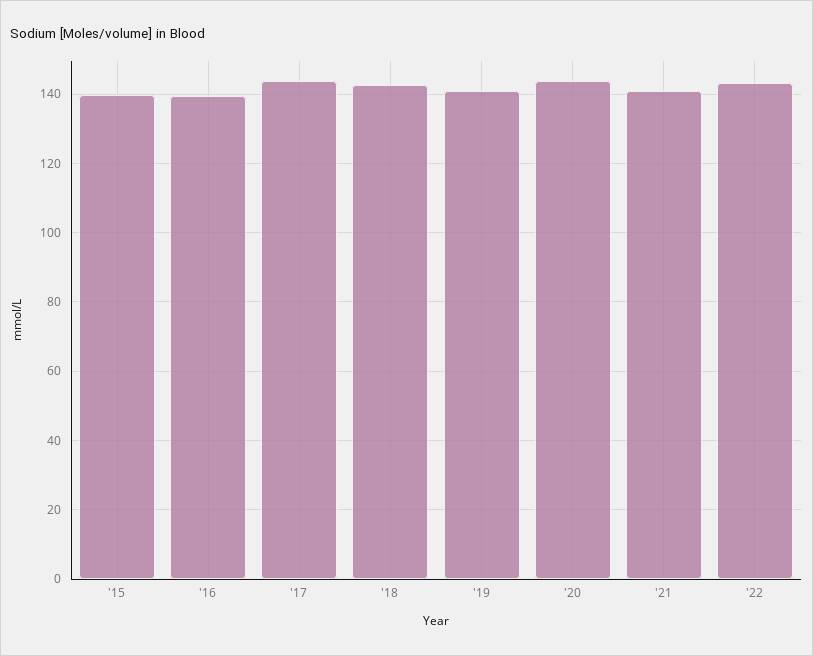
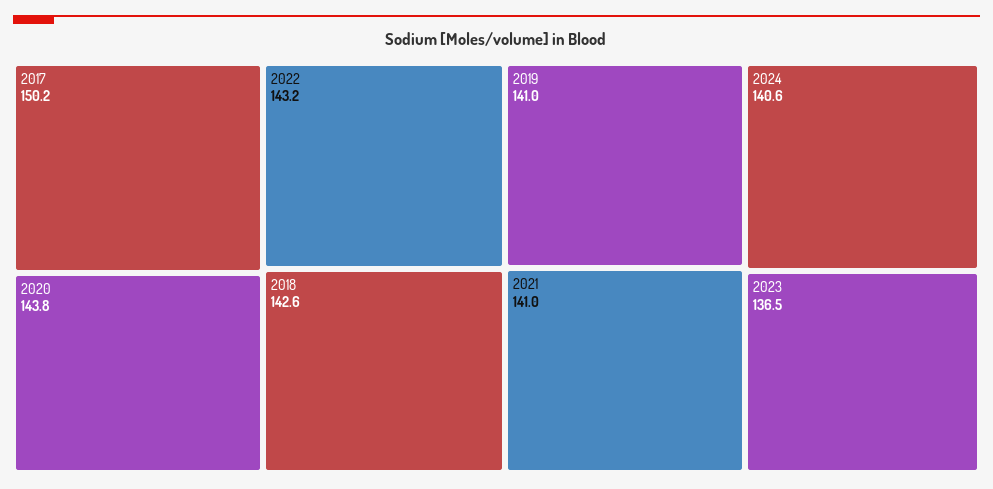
'15: 140 -> none
'16: 140 -> none
'17: 144 -> 150.2
2024: none -> 140.6
2023: none -> 136.5

